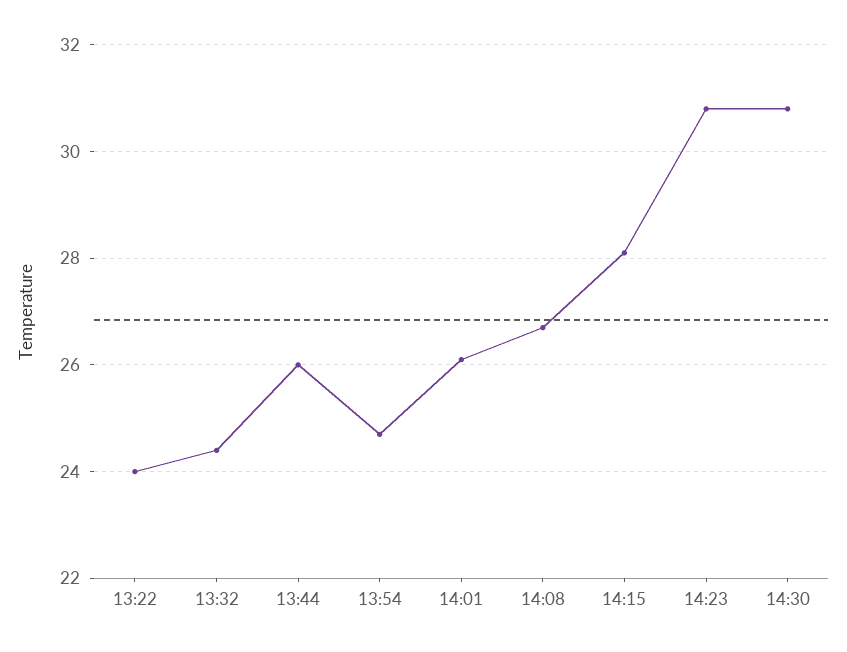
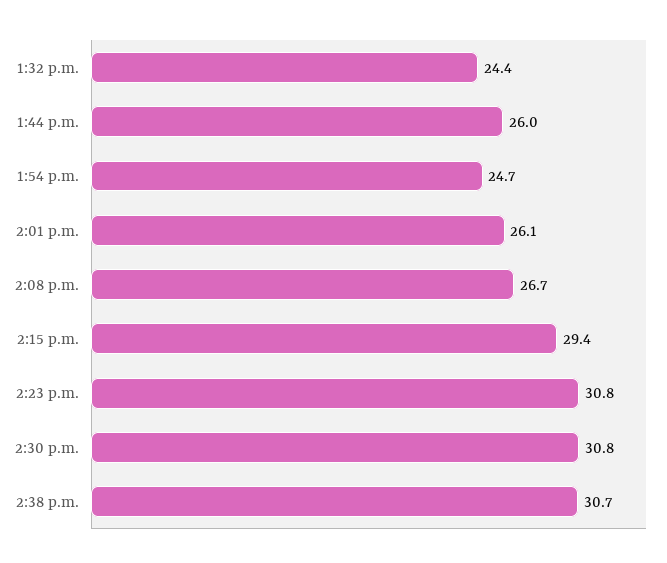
13:22: 24 -> none
14:15: 28 -> 29.4
2:38 p.m.: none -> 30.7

